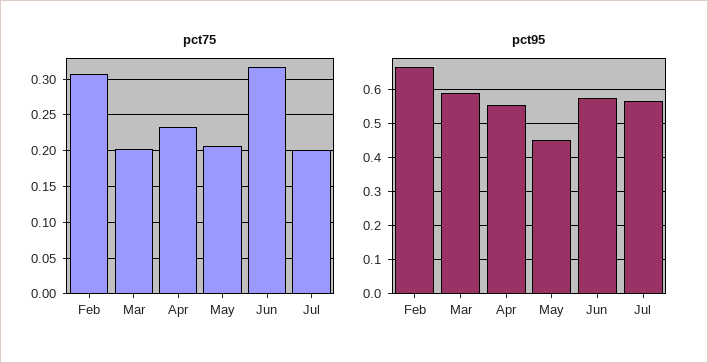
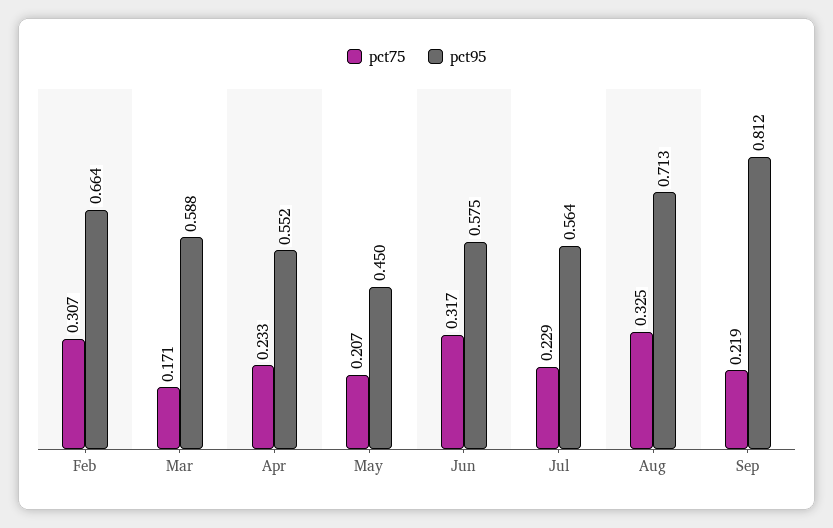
pct75, Mar: 0.2 -> 0.171
pct75, Jul: 0.2 -> 0.229
pct75, Aug: none -> 0.325
pct95, Aug: none -> 0.713
pct75, Sep: none -> 0.219
pct95, Sep: none -> 0.812

